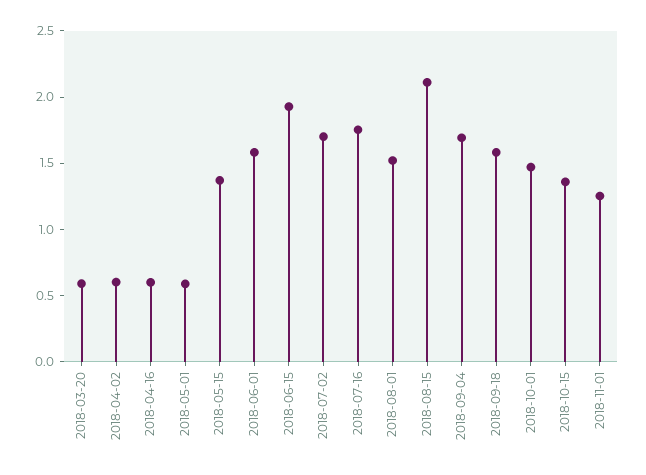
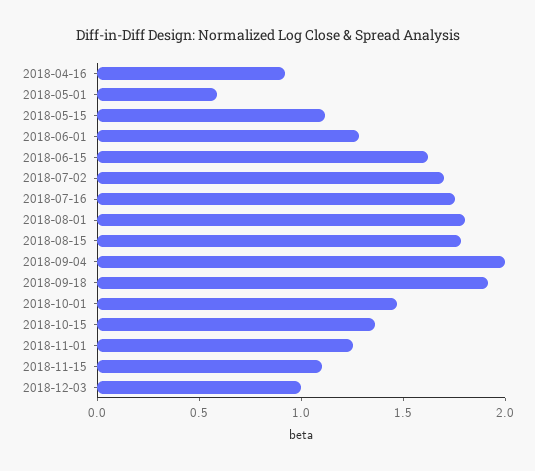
2018-03-20: 0.6 -> none
2018-04-02: 0.6 -> none
2018-04-16: 0.6 -> 0.9
2018-05-15: 1.4 -> 1.1
2018-06-01: 1.6 -> 1.3
2018-06-15: 1.9 -> 1.6
2018-08-01: 1.5 -> 1.8
2018-08-15: 2.1 -> 1.8
2018-09-04: 1.7 -> 2
2018-09-18: 1.6 -> 1.9
2018-11-15: none -> 1.1
2018-12-03: none -> 1

